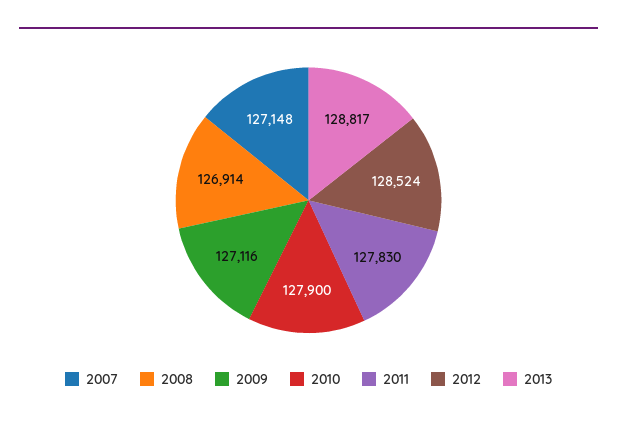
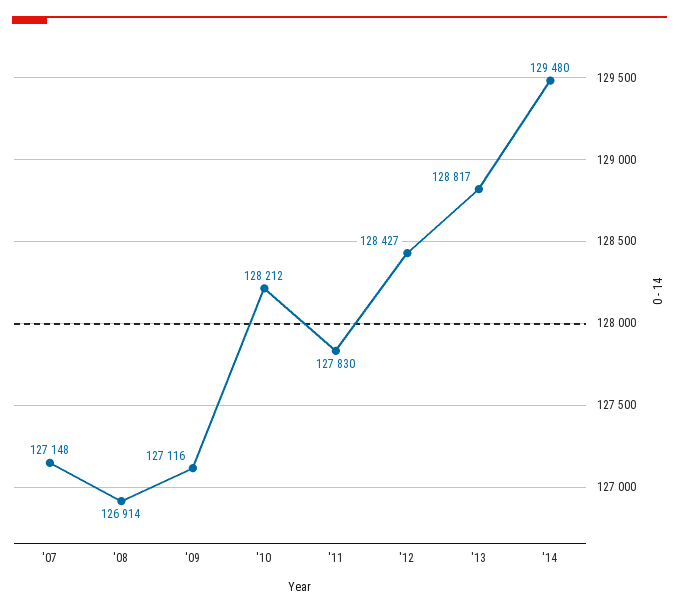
2010: 127900 -> 128212
2012: 128524 -> 128427
'14: none -> 129480

